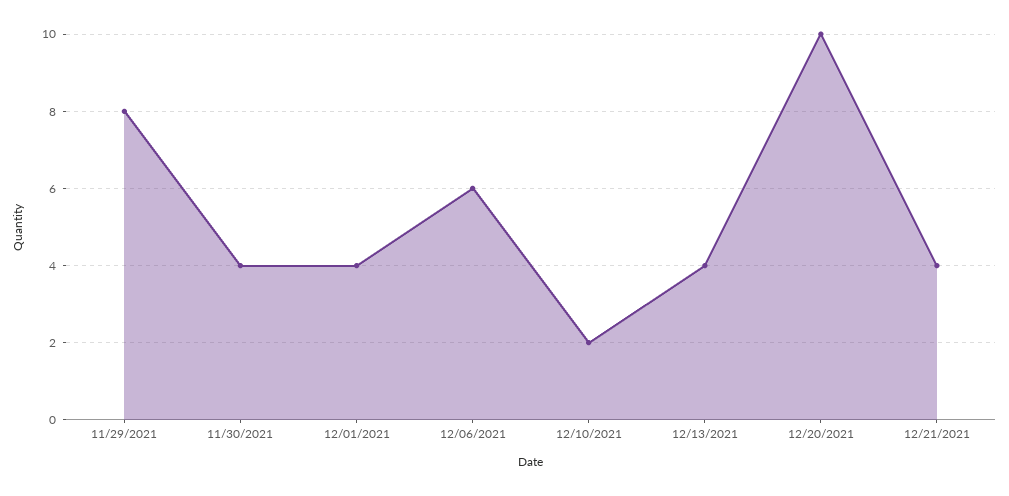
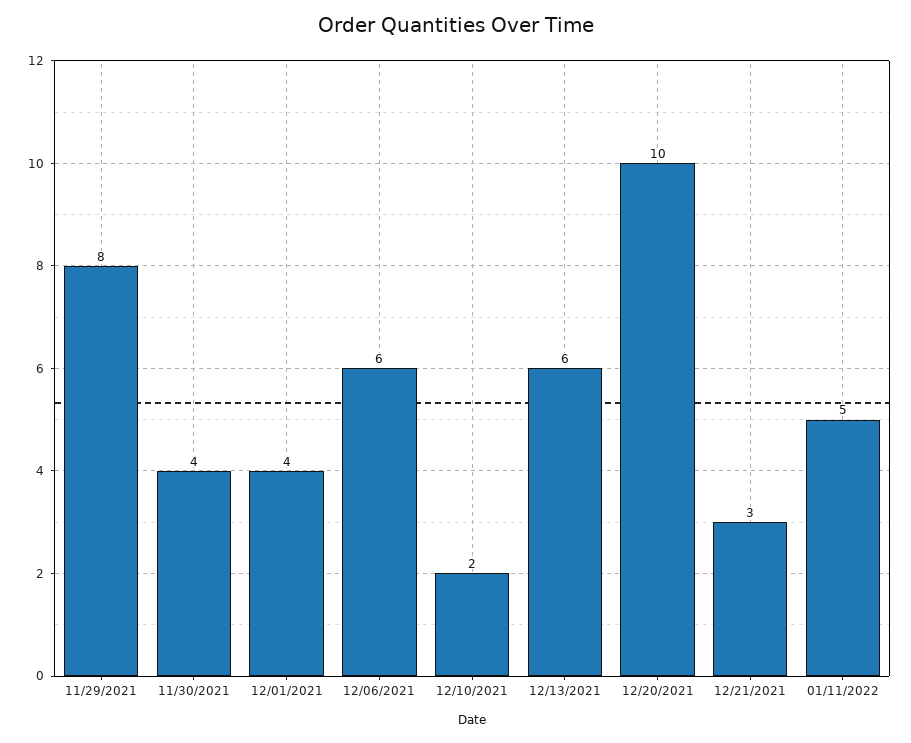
12/13/2021: 4 -> 6
12/21/2021: 4 -> 3
01/11/2022: none -> 5

